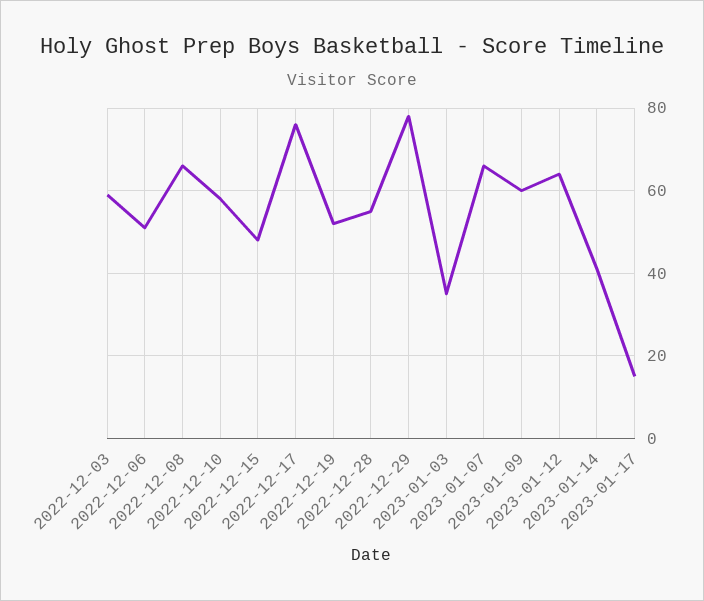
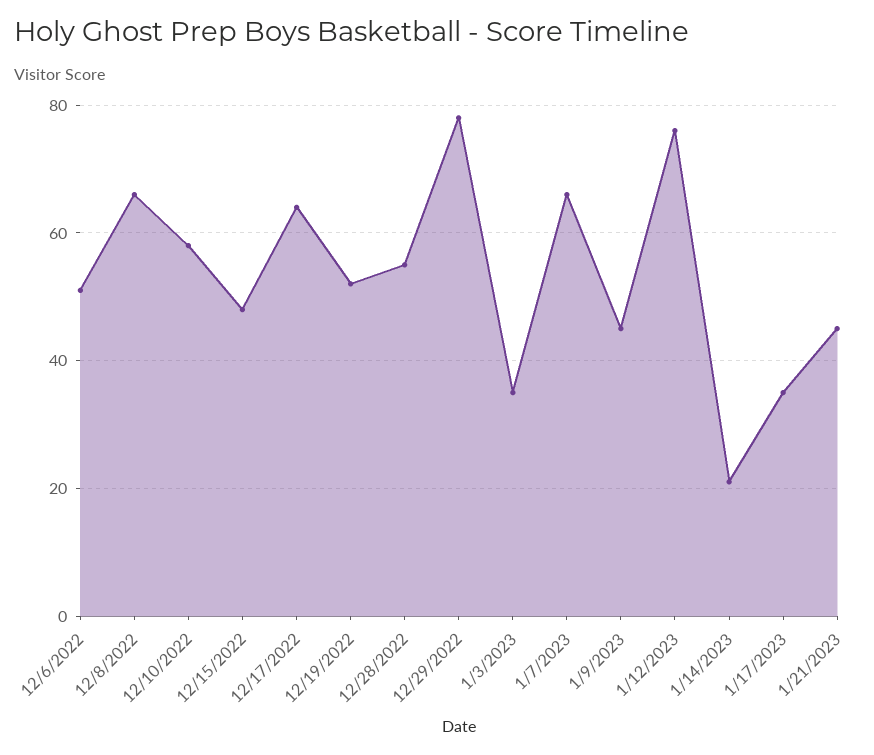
2022-12-03: 60 -> none
2022-12-17: 75 -> 65
2023-01-09: 60 -> 45
2023-01-12: 65 -> 75
2023-01-14: 40 -> 20
2023-01-17: 15 -> 35
1/21/2023: none -> 45

